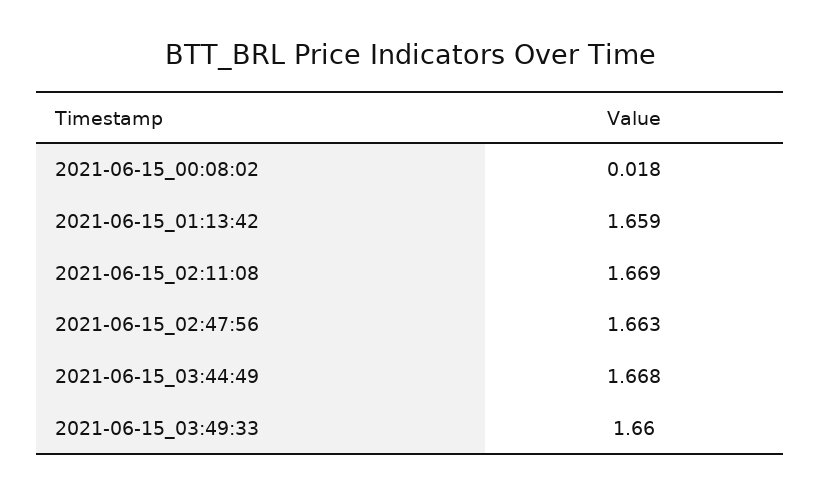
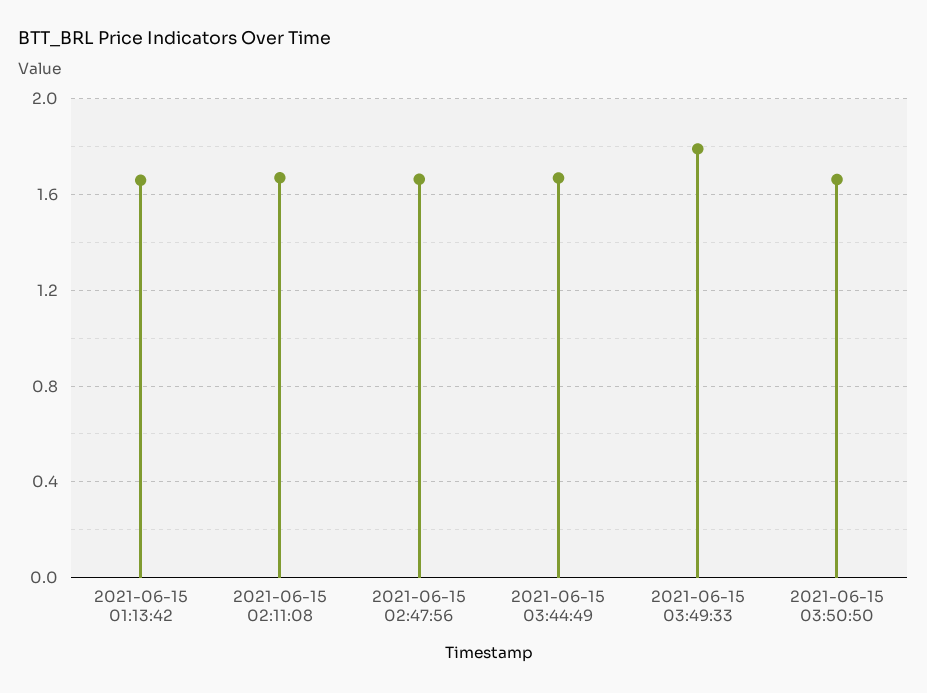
2021-06-15_00:08:02: 0.018 -> none
2021-06-15_03:49:33: 1.66 -> 1.8
2021-06-15 03:50:50: none -> 1.65

